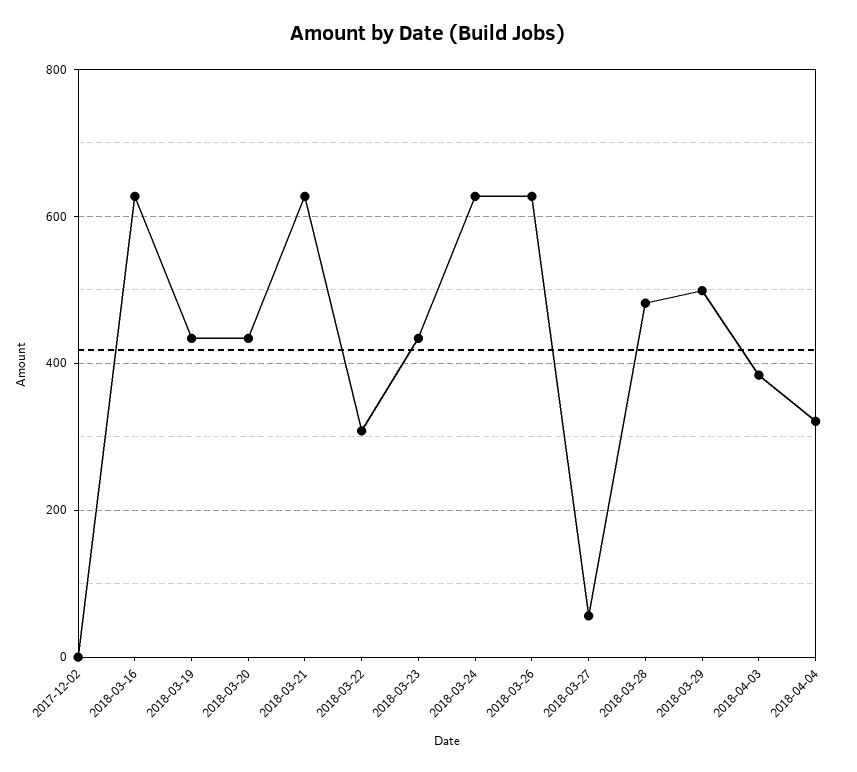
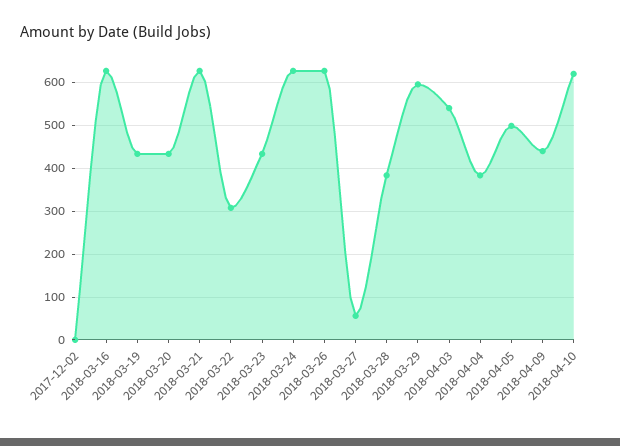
2018-03-28: 480 -> 380
2018-03-29: 500 -> 600
2018-04-03: 380 -> 540
2018-04-04: 320 -> 380
2018-04-05: none -> 500
2018-04-09: none -> 440
2018-04-10: none -> 620

